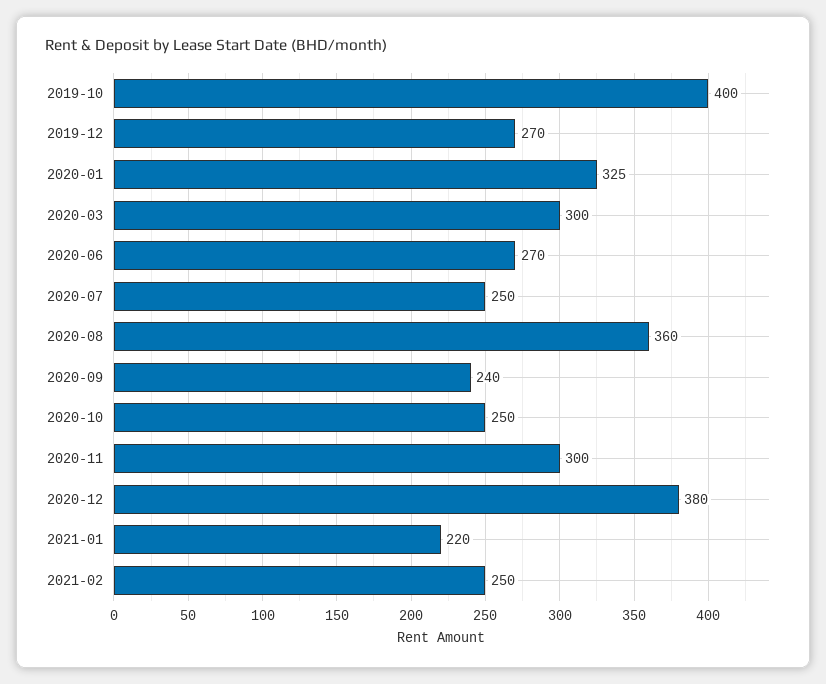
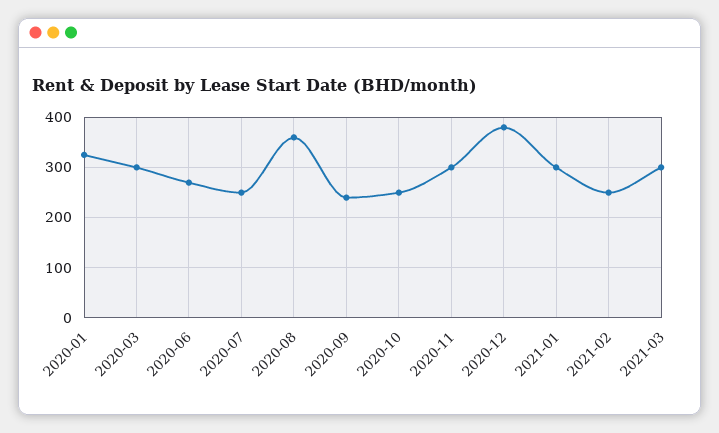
2019-10: 400 -> none
2019-12: 270 -> none
2021-01: 220 -> 300
2021-03: none -> 300

